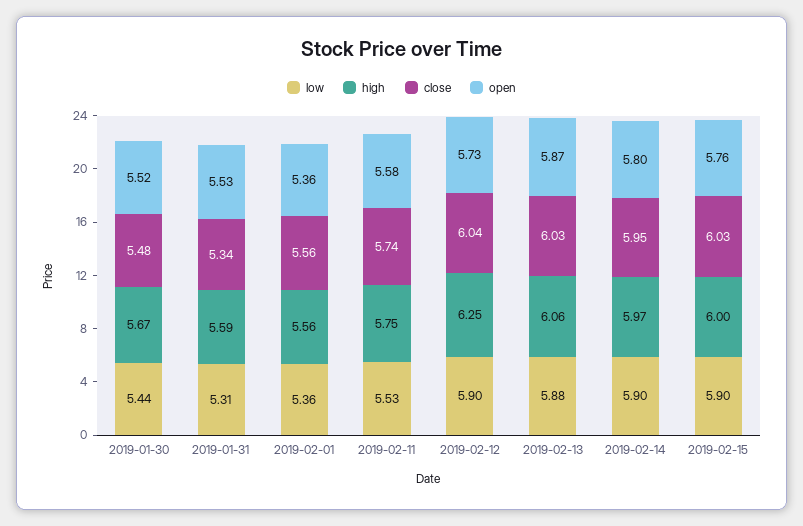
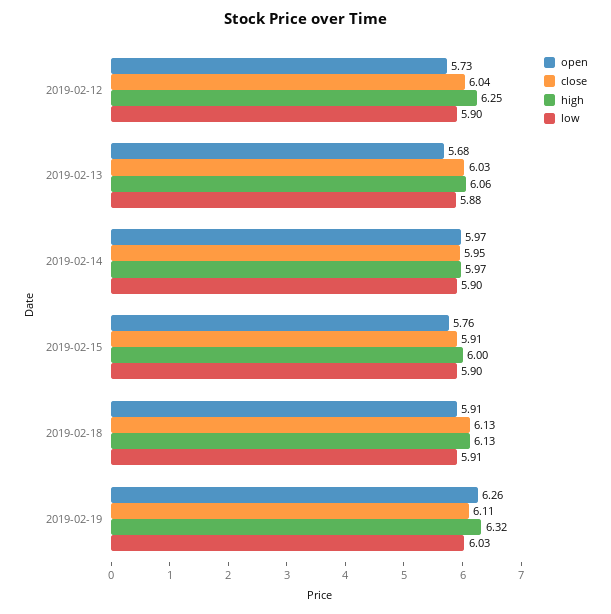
low, 2019-01-30: 5.44 -> none
high, 2019-01-30: 5.67 -> none
close, 2019-01-30: 5.48 -> none
open, 2019-01-30: 5.52 -> none
low, 2019-01-31: 5.31 -> none
high, 2019-01-31: 5.59 -> none
close, 2019-01-31: 5.34 -> none
open, 2019-01-31: 5.53 -> none
low, 2019-02-01: 5.36 -> none
high, 2019-02-01: 5.56 -> none
close, 2019-02-01: 5.56 -> none
open, 2019-02-01: 5.36 -> none
low, 2019-02-11: 5.53 -> none
high, 2019-02-11: 5.75 -> none
close, 2019-02-11: 5.74 -> none
open, 2019-02-11: 5.58 -> none
open, 2019-02-13: 5.87 -> 5.68
open, 2019-02-14: 5.8 -> 5.97
close, 2019-02-15: 6.03 -> 5.91
open, 2019-02-18: none -> 5.91
close, 2019-02-18: none -> 6.13
high, 2019-02-18: none -> 6.13
low, 2019-02-18: none -> 5.91
open, 2019-02-19: none -> 6.26
close, 2019-02-19: none -> 6.11
high, 2019-02-19: none -> 6.32
low, 2019-02-19: none -> 6.03

